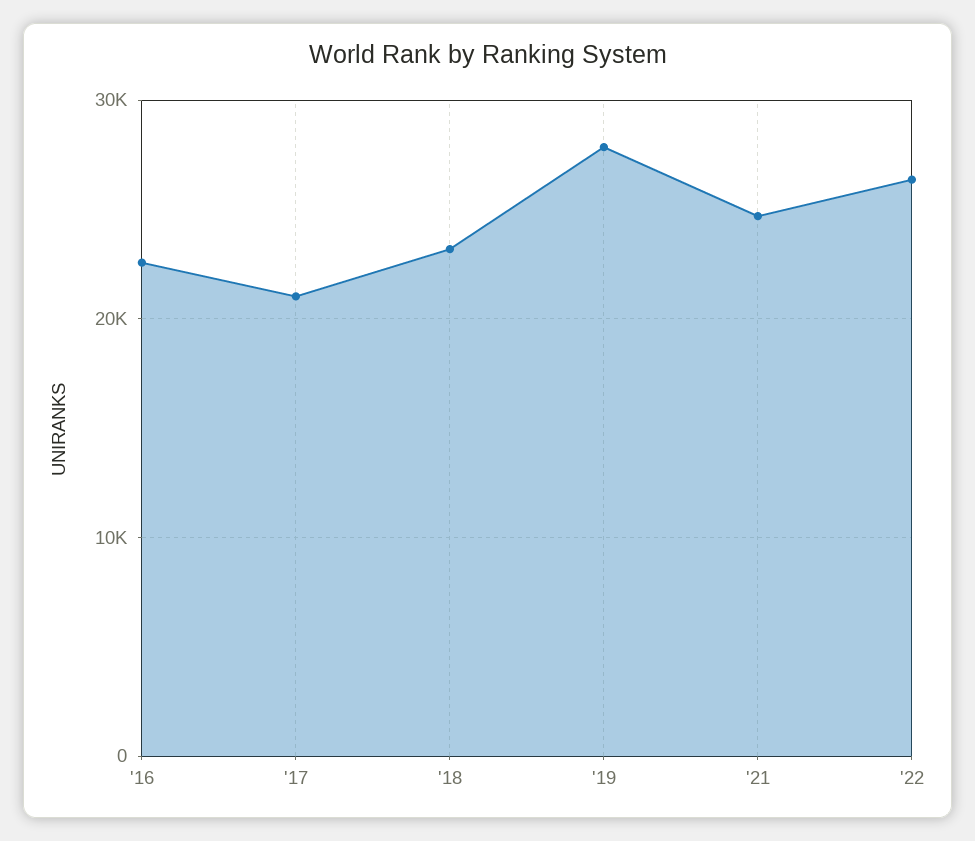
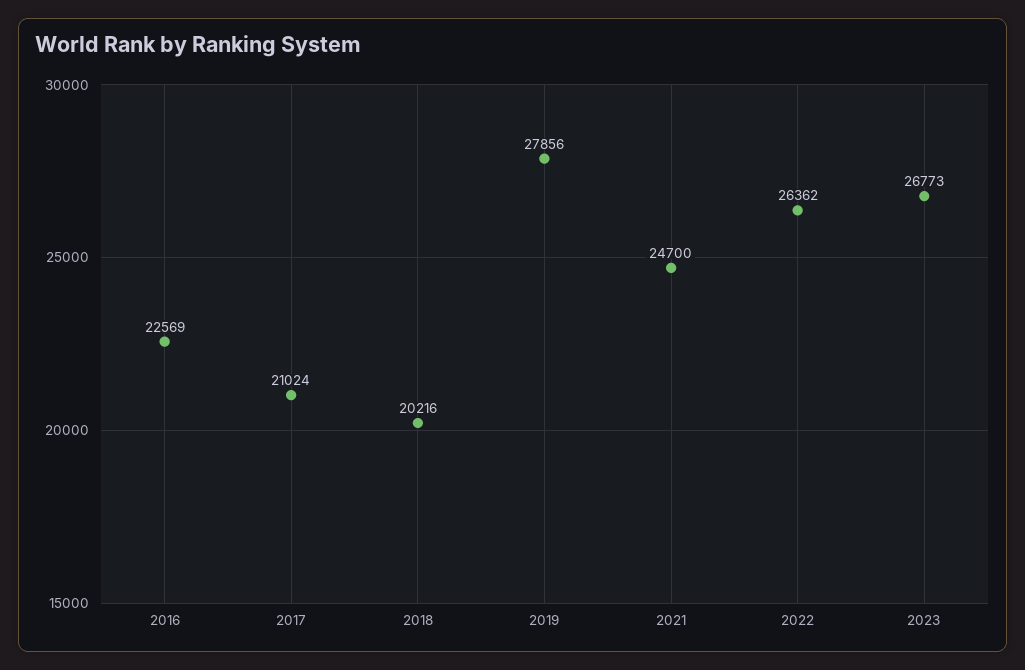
'18: 23000 -> 20216
2023: none -> 26773

